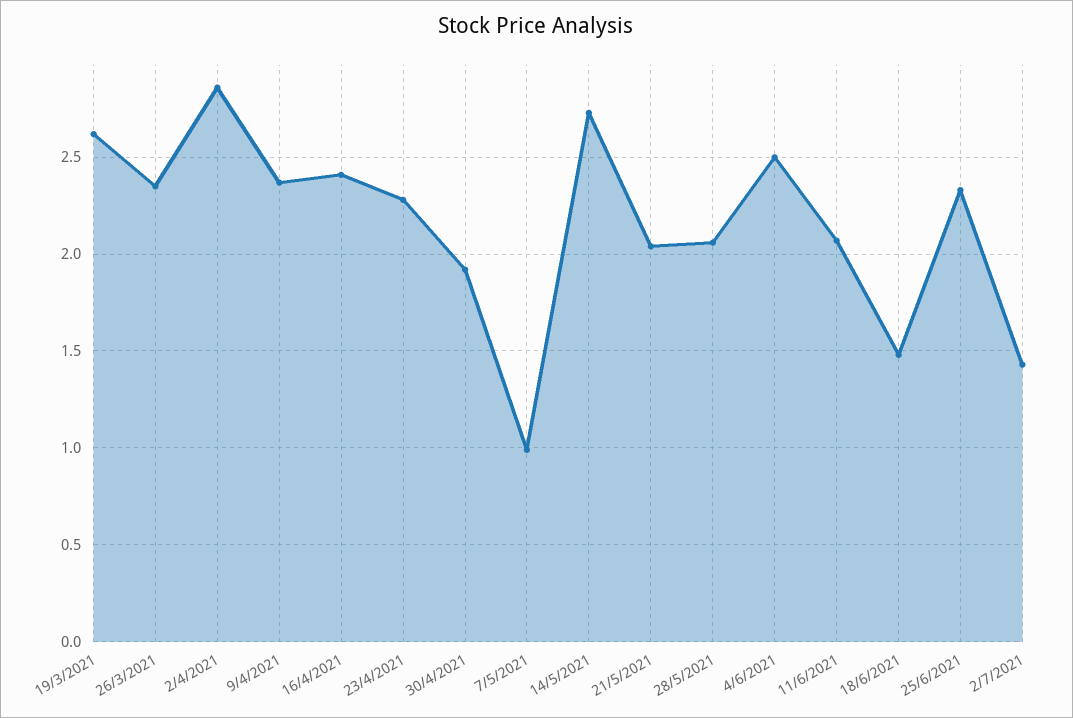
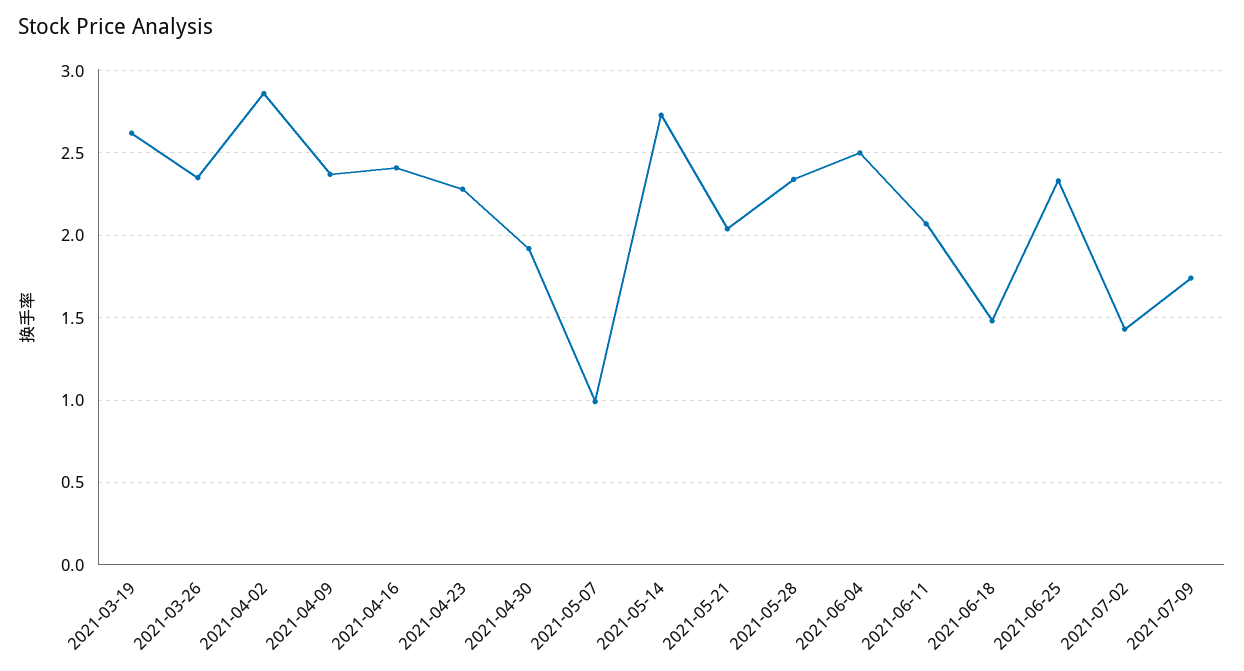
28/5/2021: 2.05 -> 2.35
2021-07-09: none -> 1.75

